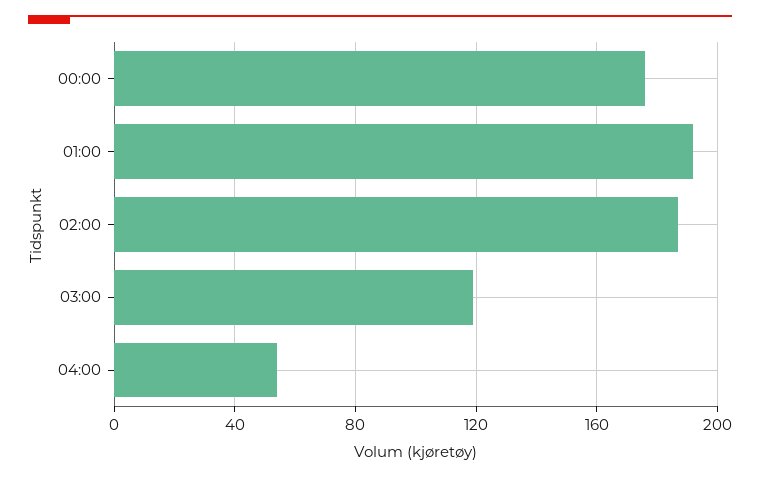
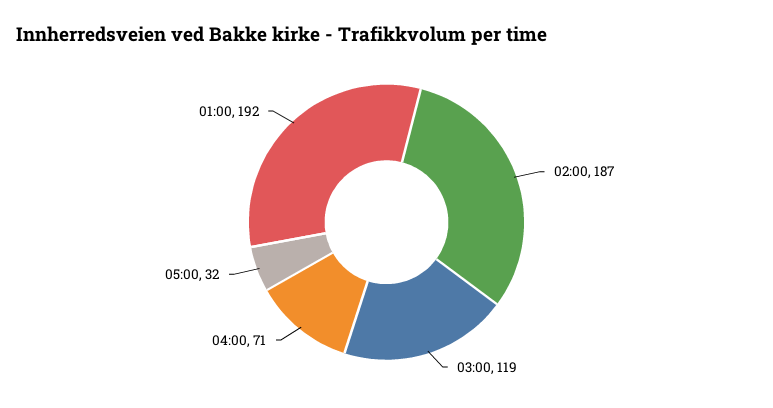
00:00: 175 -> none
04:00: 55 -> 71
05:00: none -> 32

